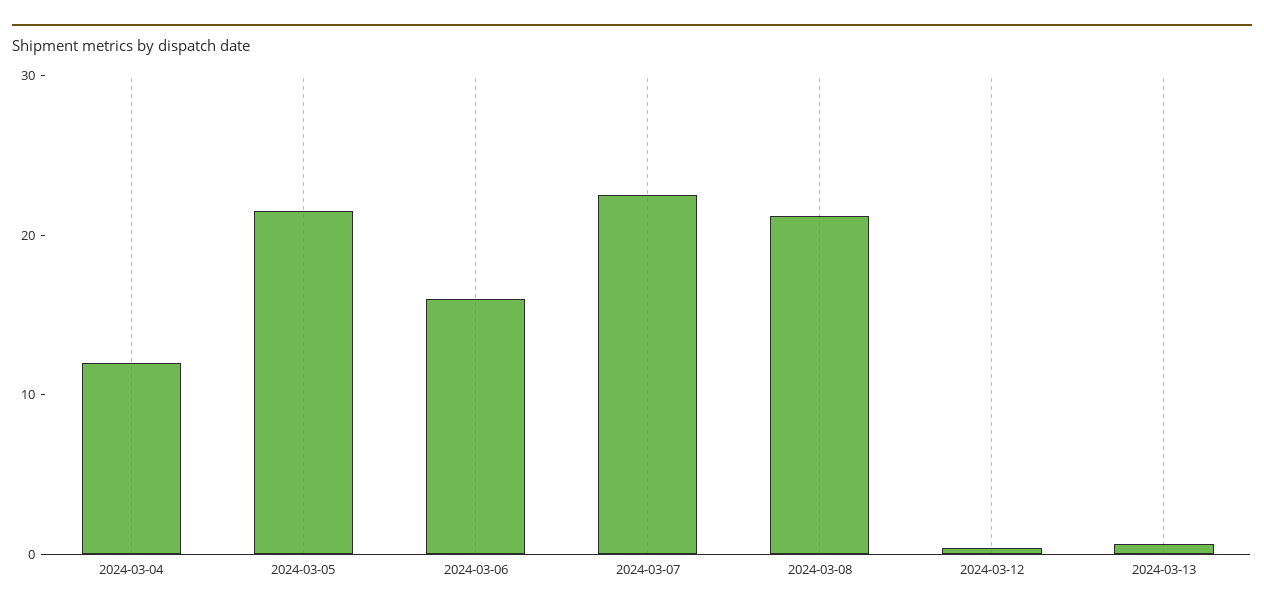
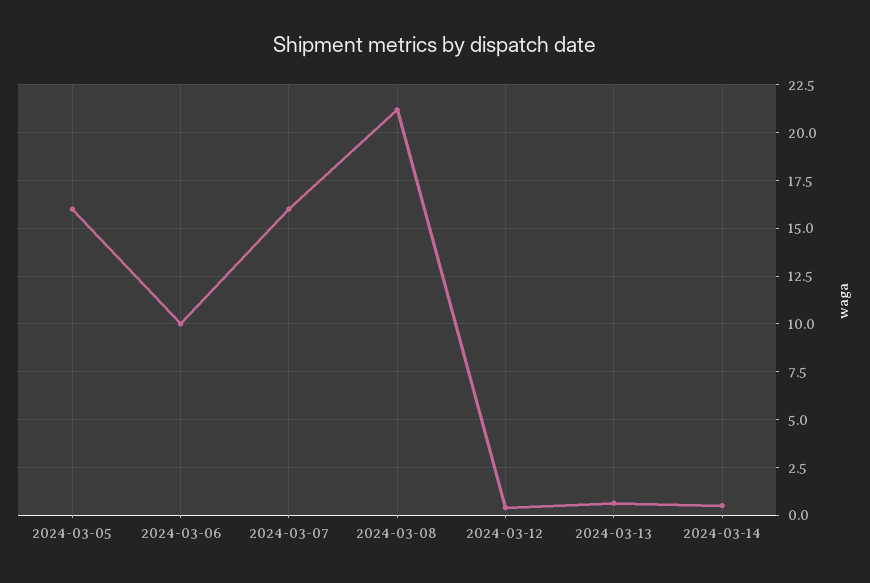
2024-03-04: 12 -> none
2024-03-05: 22 -> 16
2024-03-06: 16 -> 10
2024-03-07: 22 -> 16
2024-03-14: none -> 0.5

